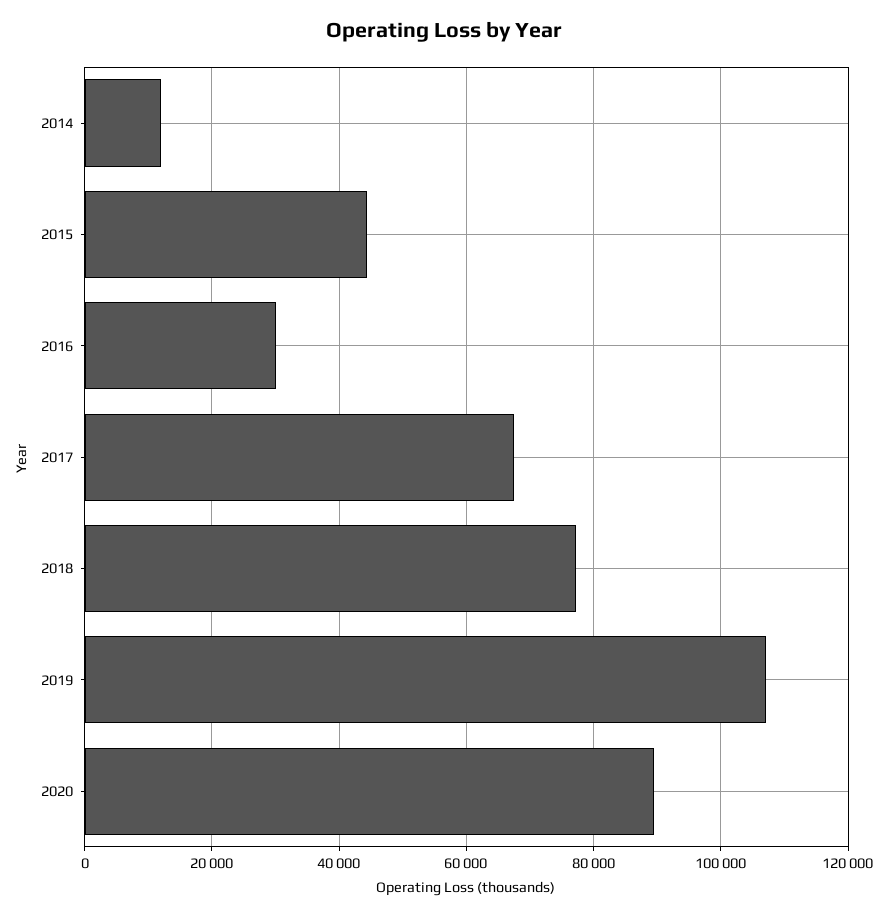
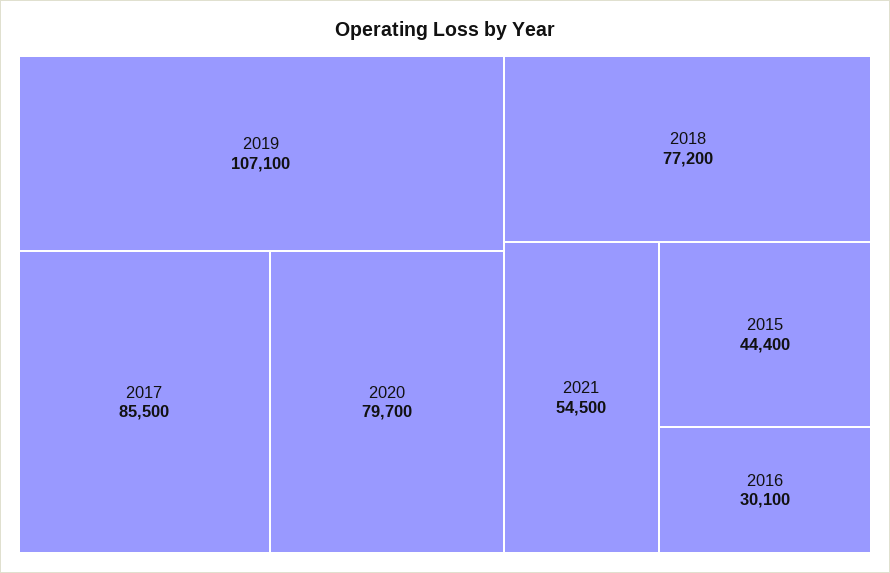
2014: 12000 -> none
2017: 68000 -> 85500
2020: 90000 -> 79700
2021: none -> 54500

